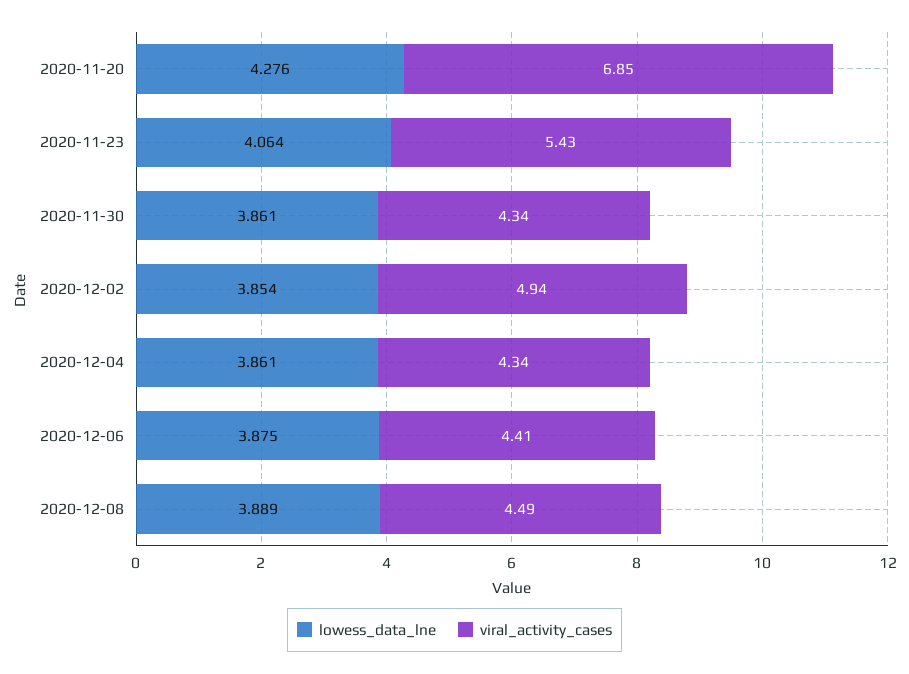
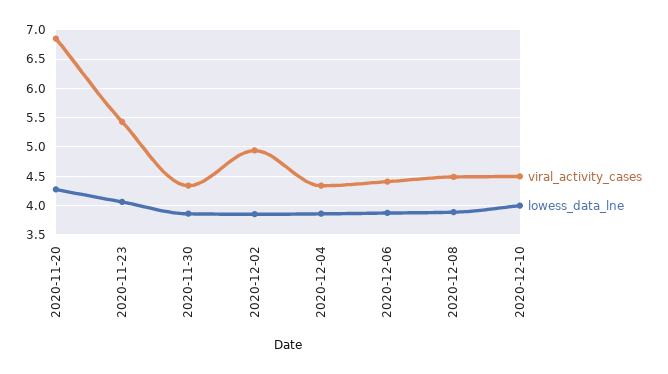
viral_activity_cases, 2020-12-10: none -> 4.5
lowess_data_lne, 2020-12-10: none -> 4

